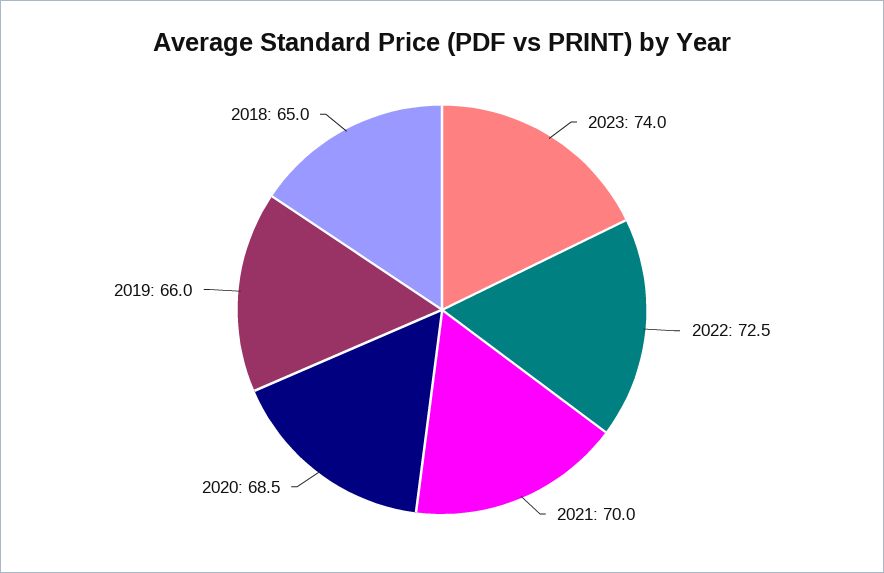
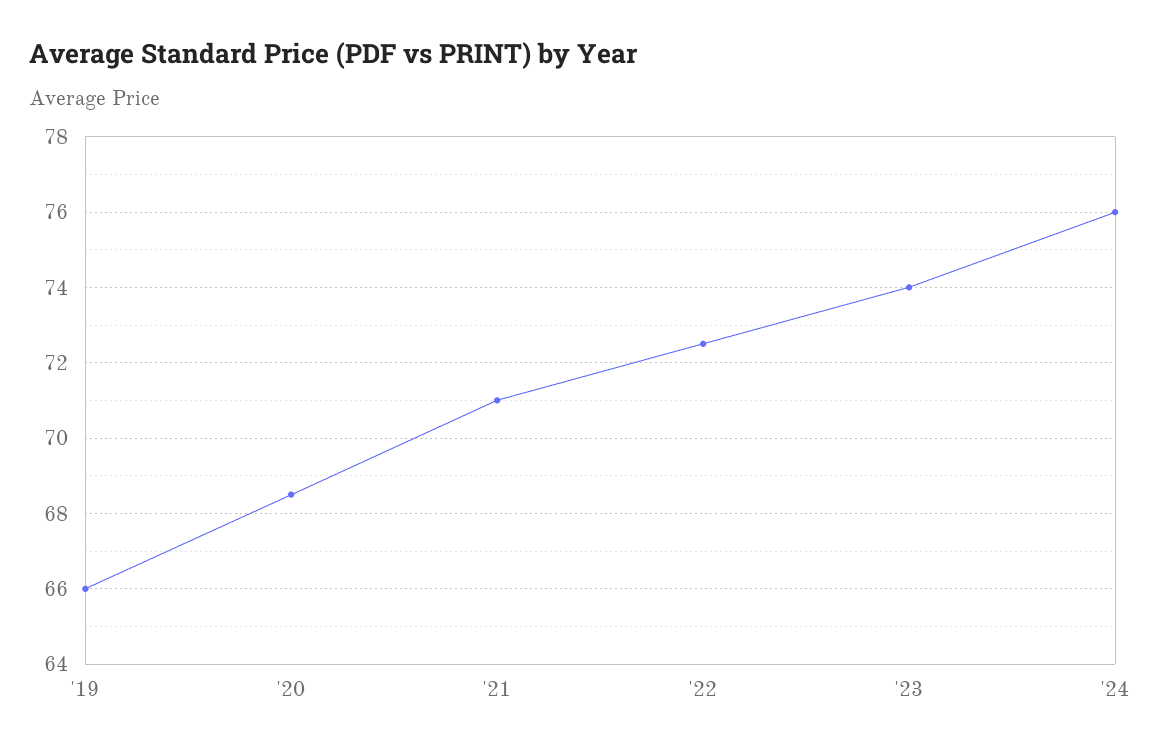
2021: 70 -> 71
2018: 65 -> none
'24: none -> 76

